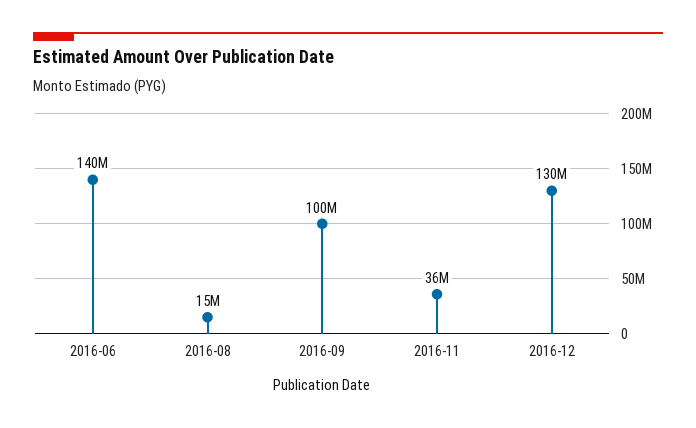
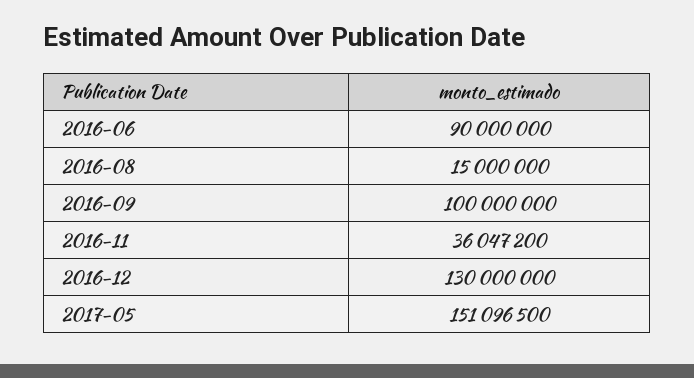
2016-06: 140000000 -> 90000000
2017-05: none -> 151096500

